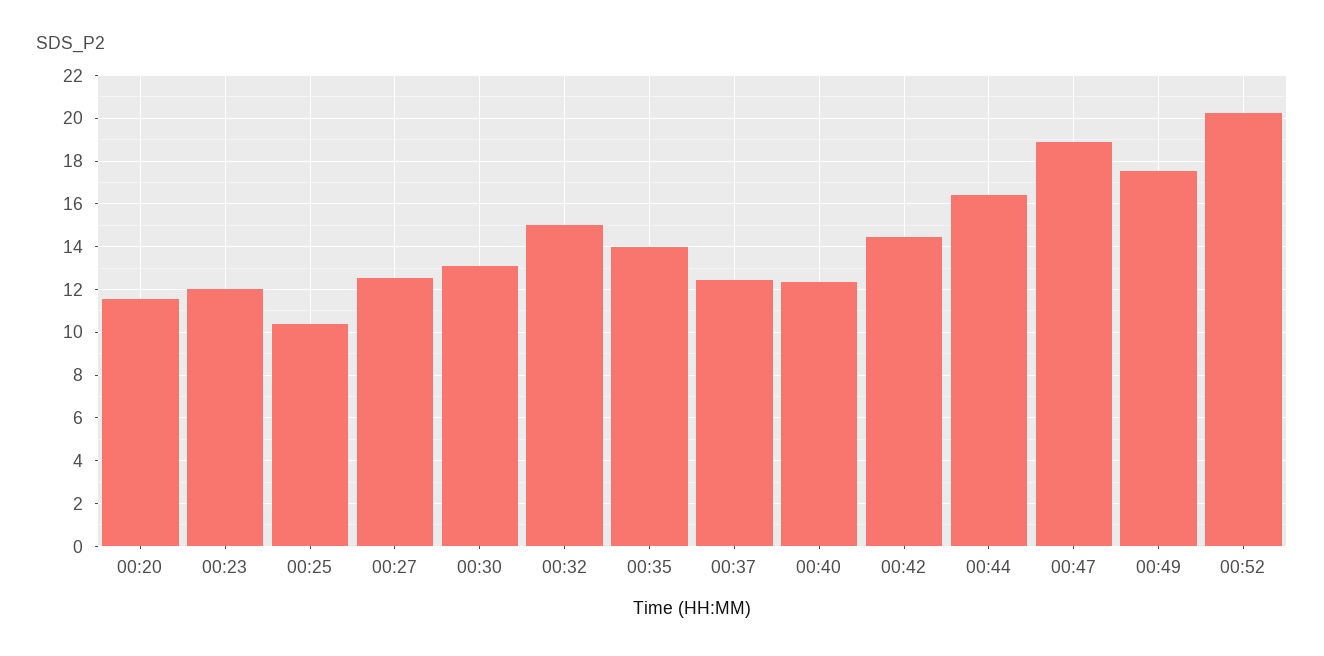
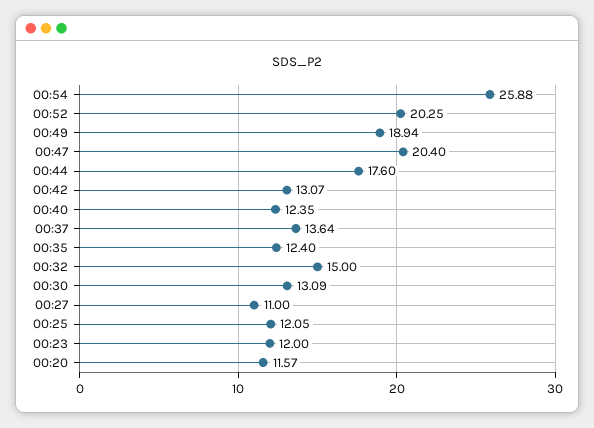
00:25: 10.5 -> 12.05
00:27: 12.5 -> 11
00:35: 14 -> 12.4
00:37: 12.5 -> 13.64
00:42: 14.5 -> 13.07
00:44: 16.5 -> 17.6
00:47: 19 -> 20.4
00:49: 17.5 -> 18.94
00:54: none -> 25.88

